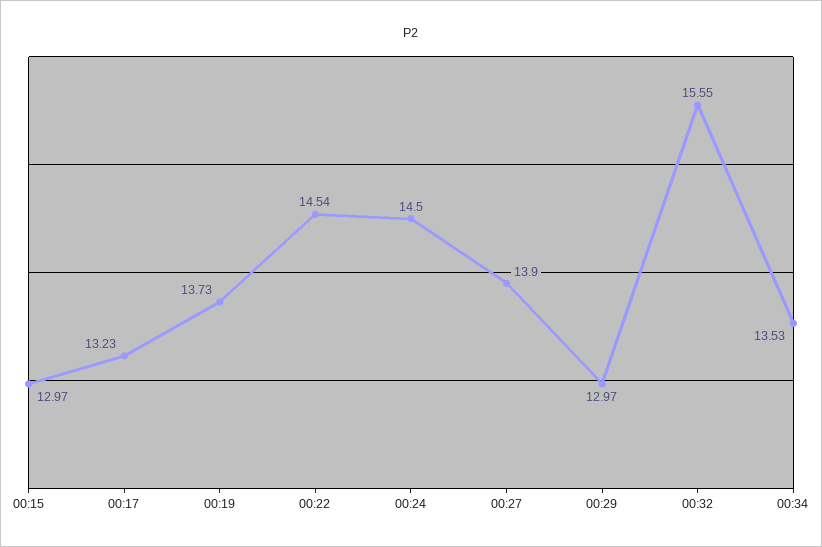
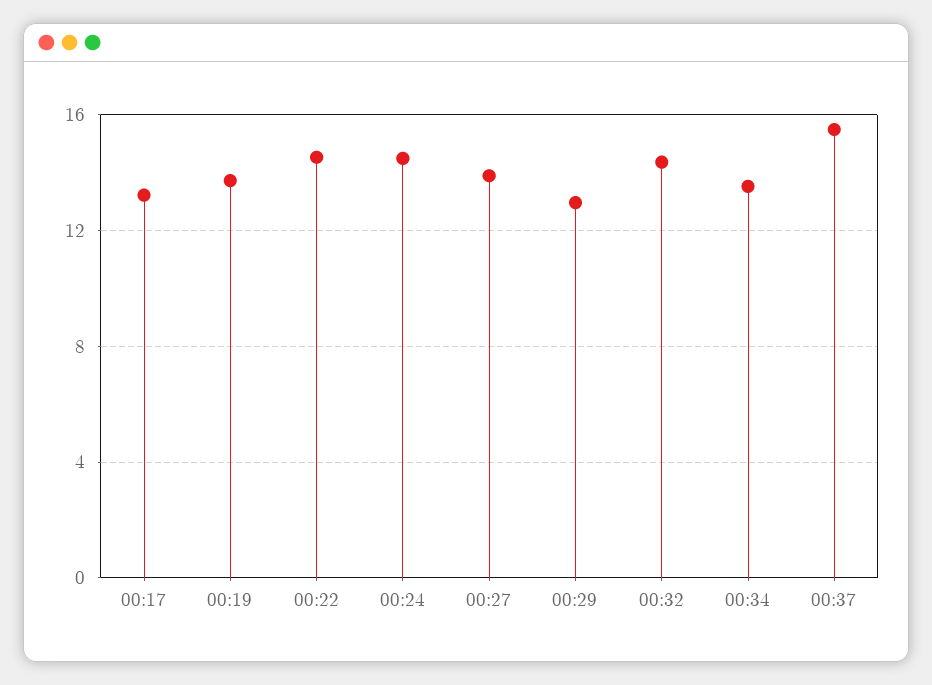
00:15: 12.97 -> none
00:32: 15.55 -> 14.5
00:37: none -> 15.5

